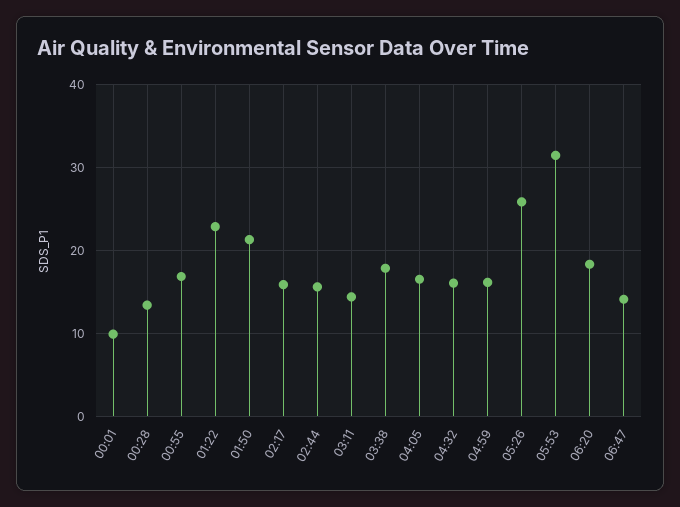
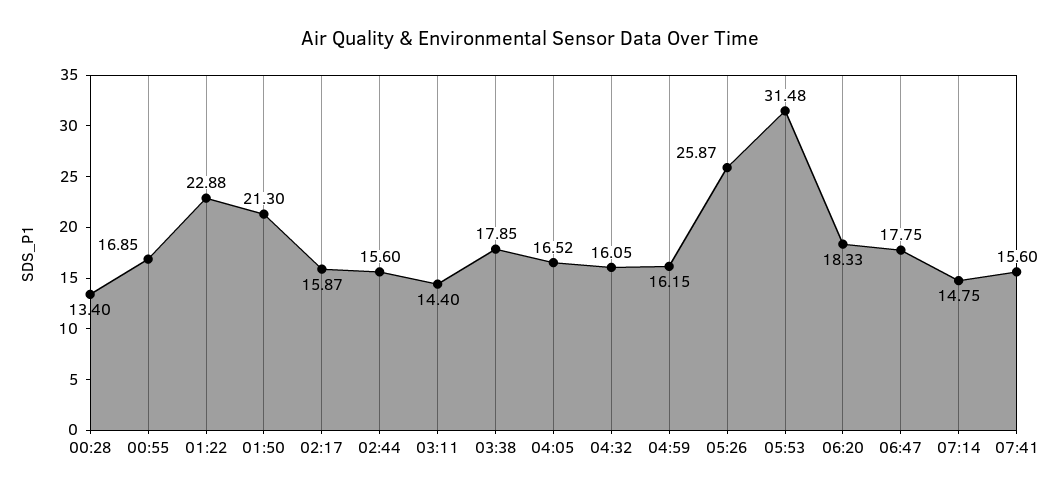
00:01: 10 -> none
06:47: 14 -> 17.75
07:14: none -> 14.75
07:41: none -> 15.6

